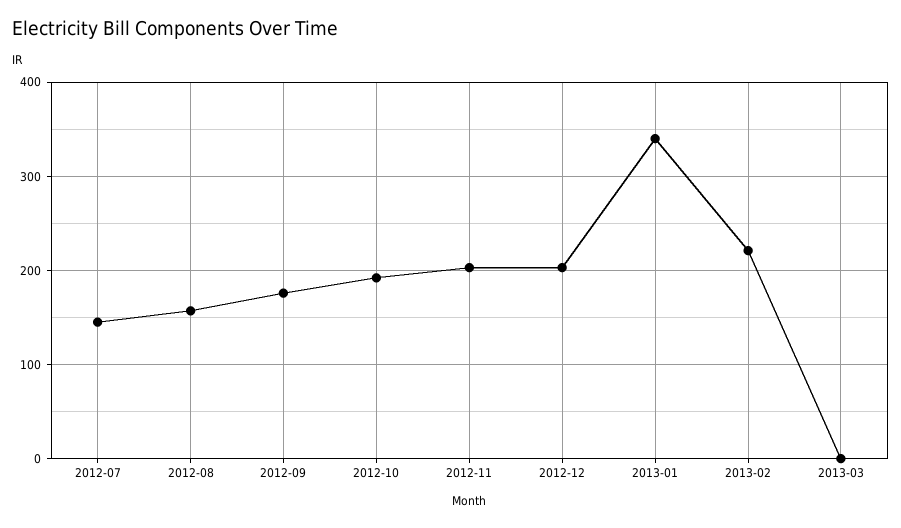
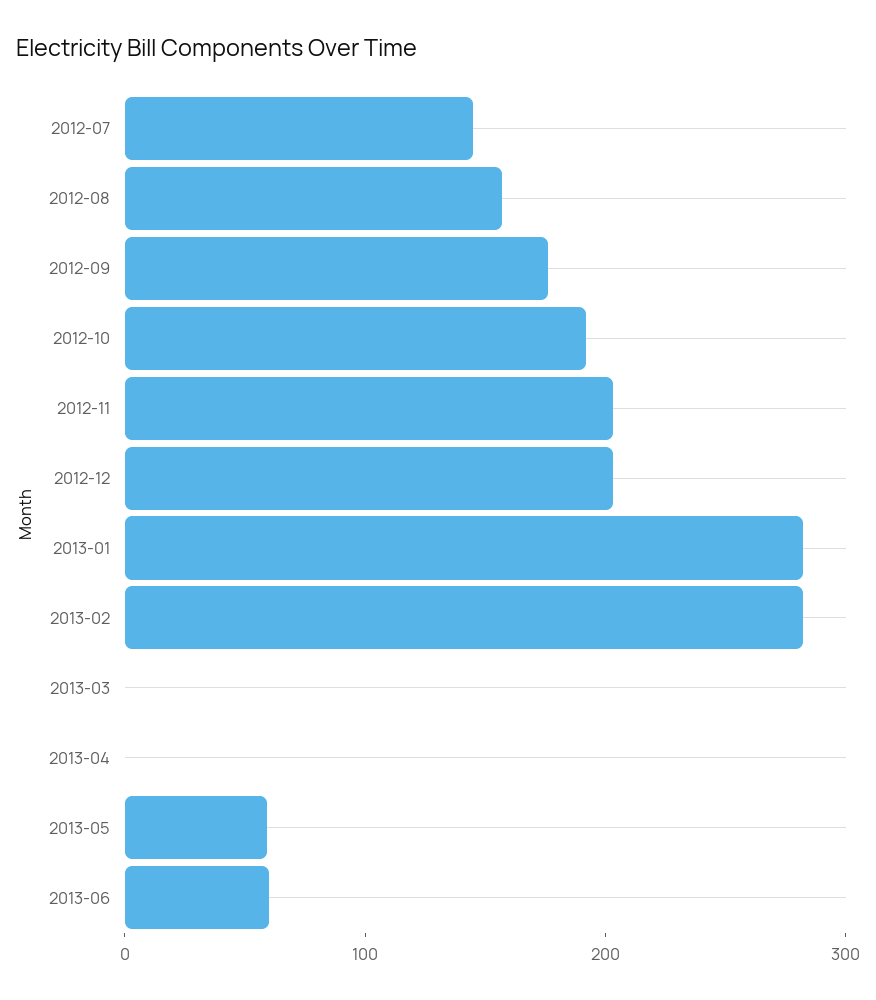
2013-01: 340 -> 280
2013-02: 220 -> 280
2013-04: none -> 0
2013-05: none -> 60
2013-06: none -> 60

